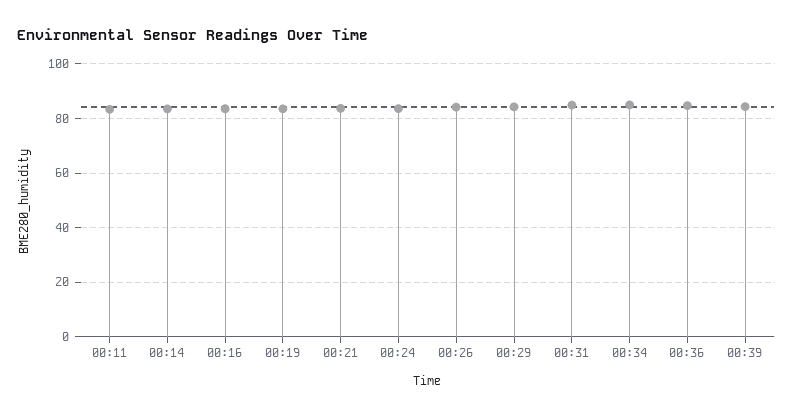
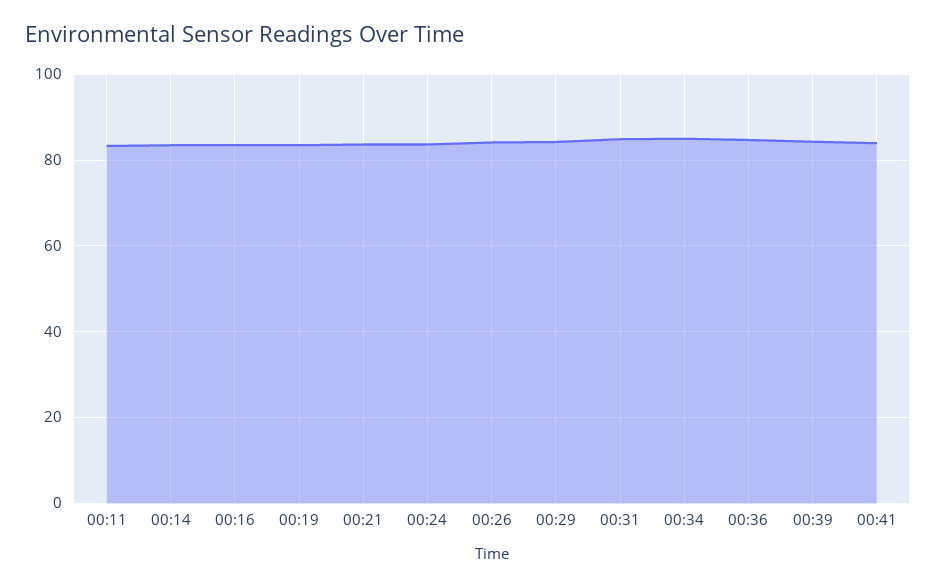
00:41: none -> 84

